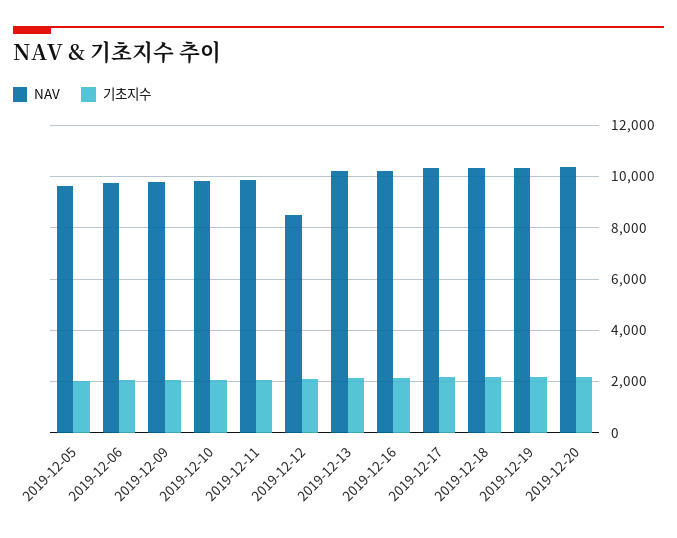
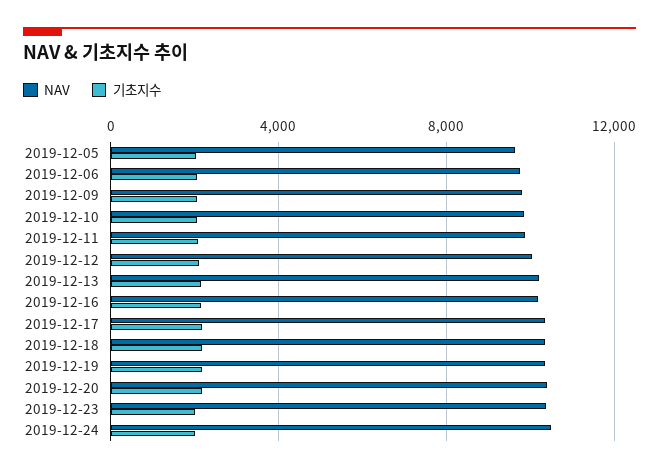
NAV, 2019-12-12: 8500 -> 10000
NAV, 2019-12-23: none -> 10500
기초지수, 2019-12-23: none -> 2000
NAV, 2019-12-24: none -> 10500
기초지수, 2019-12-24: none -> 2000

